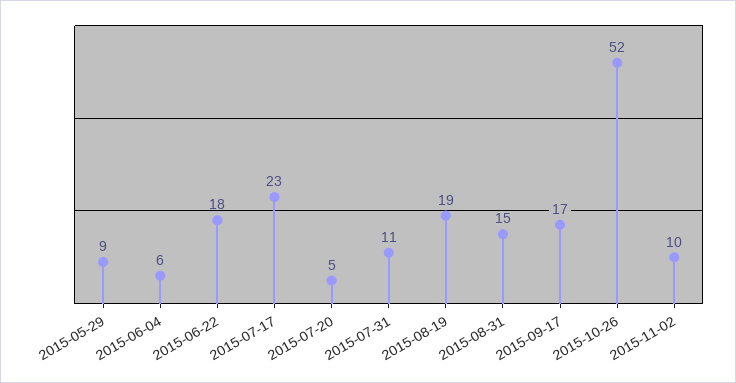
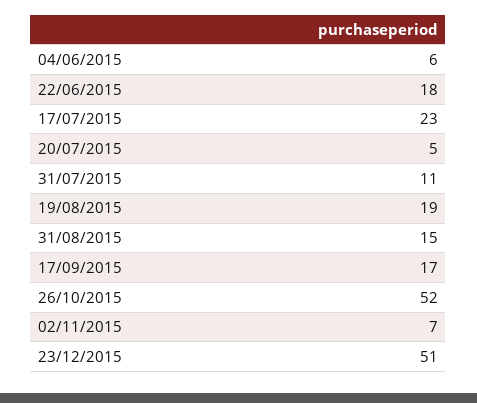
2015-05-29: 9 -> none
2015-11-02: 10 -> 7
23/12/2015: none -> 51

